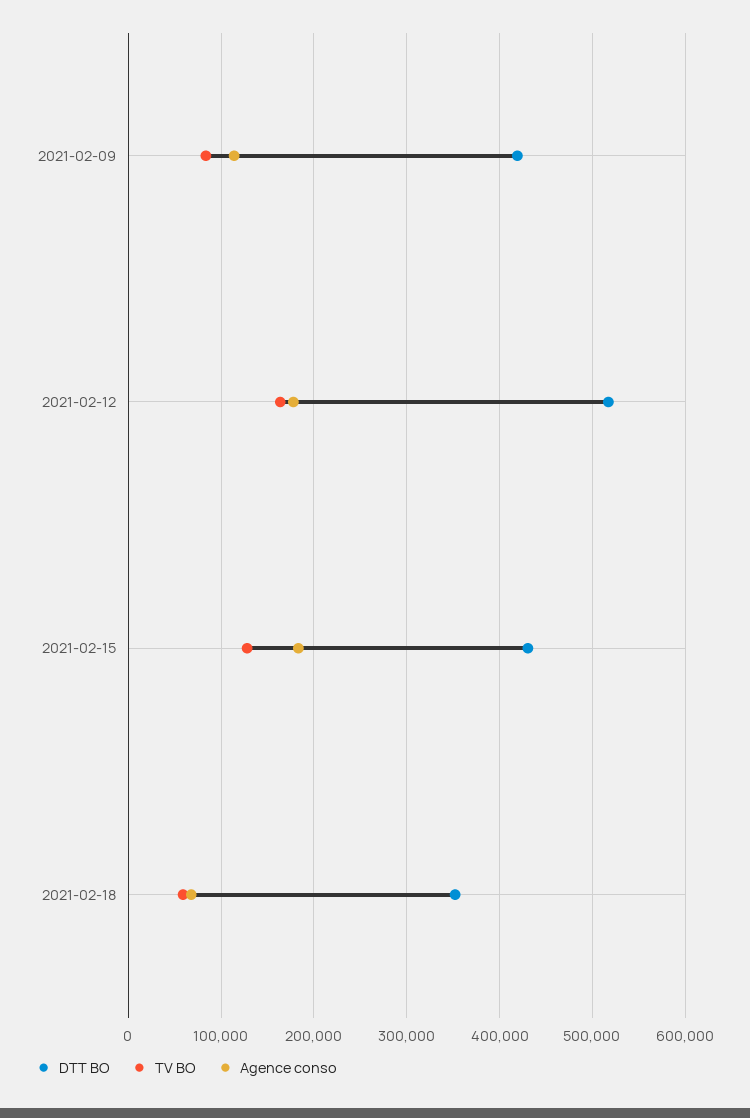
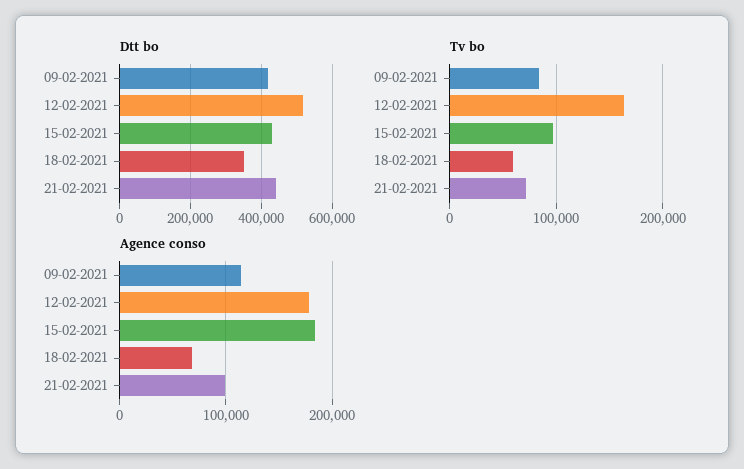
TV BO, 2021-02-15: 130000 -> 100000
DTT BO, 21-02-2021: none -> 440000
TV BO, 21-02-2021: none -> 70000
Agence conso, 21-02-2021: none -> 100000

